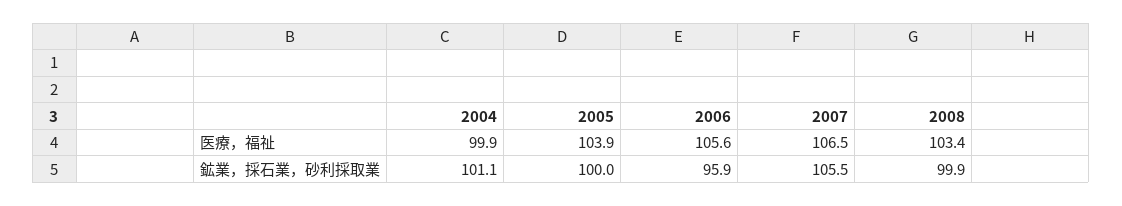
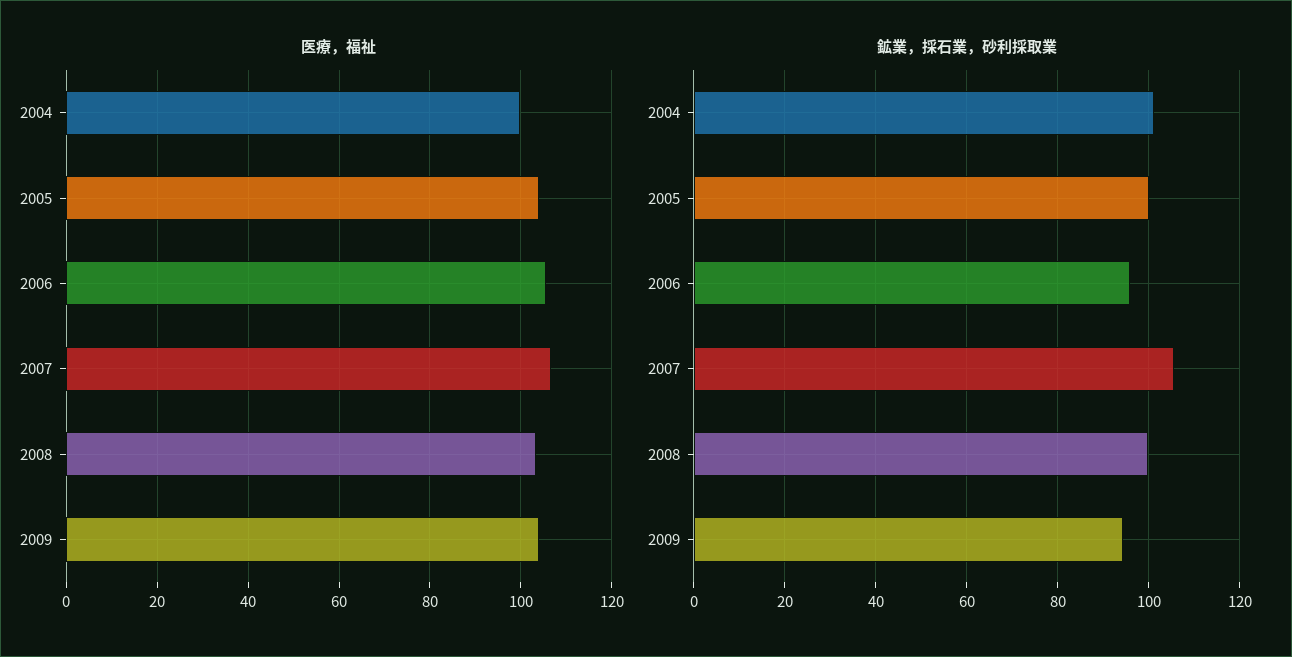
医療，福祉, 2009: none -> 104
鉱業，採石業，砂利採取業, 2009: none -> 94

